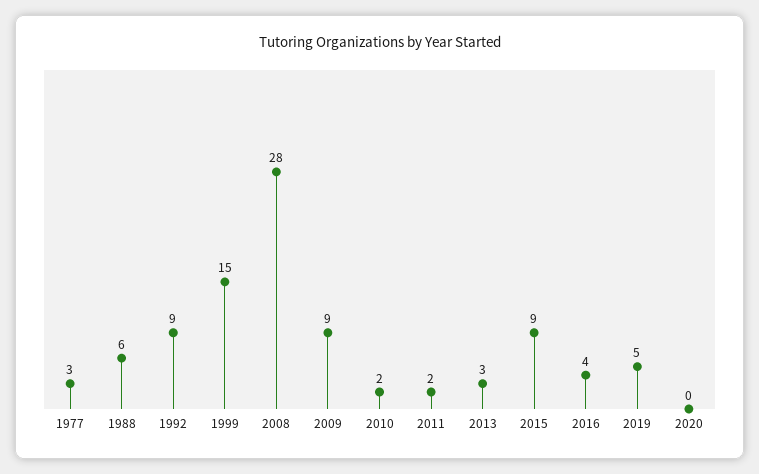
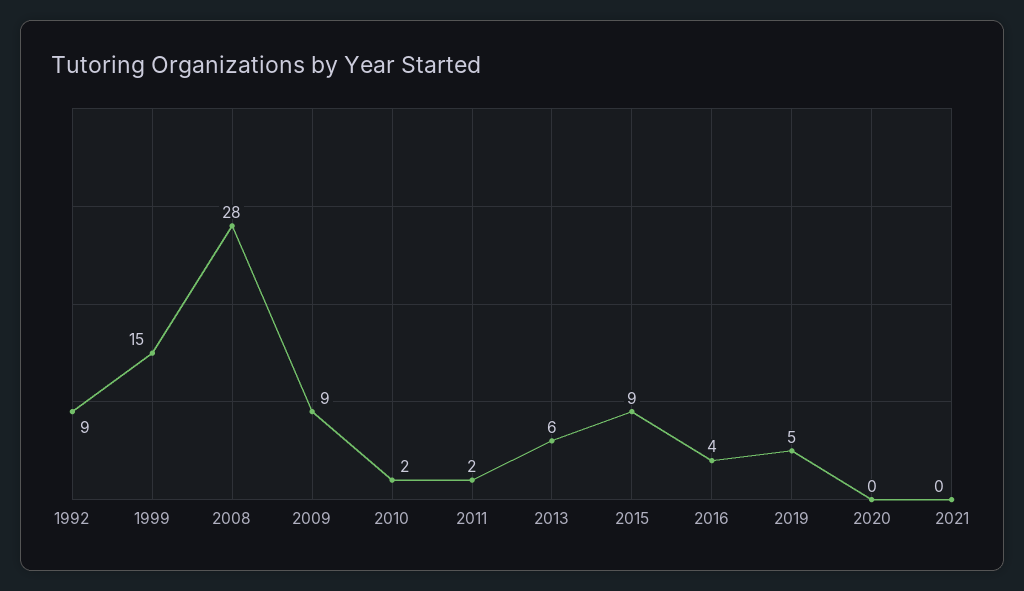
1977: 3 -> none
1988: 6 -> none
2013: 3 -> 6
2021: none -> 0

